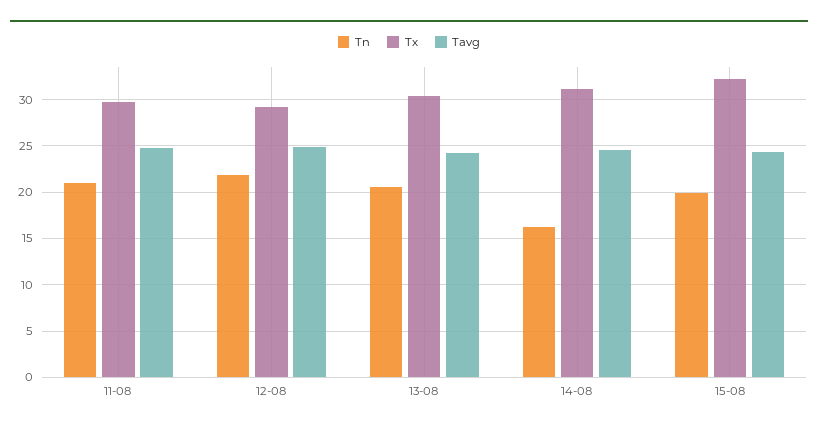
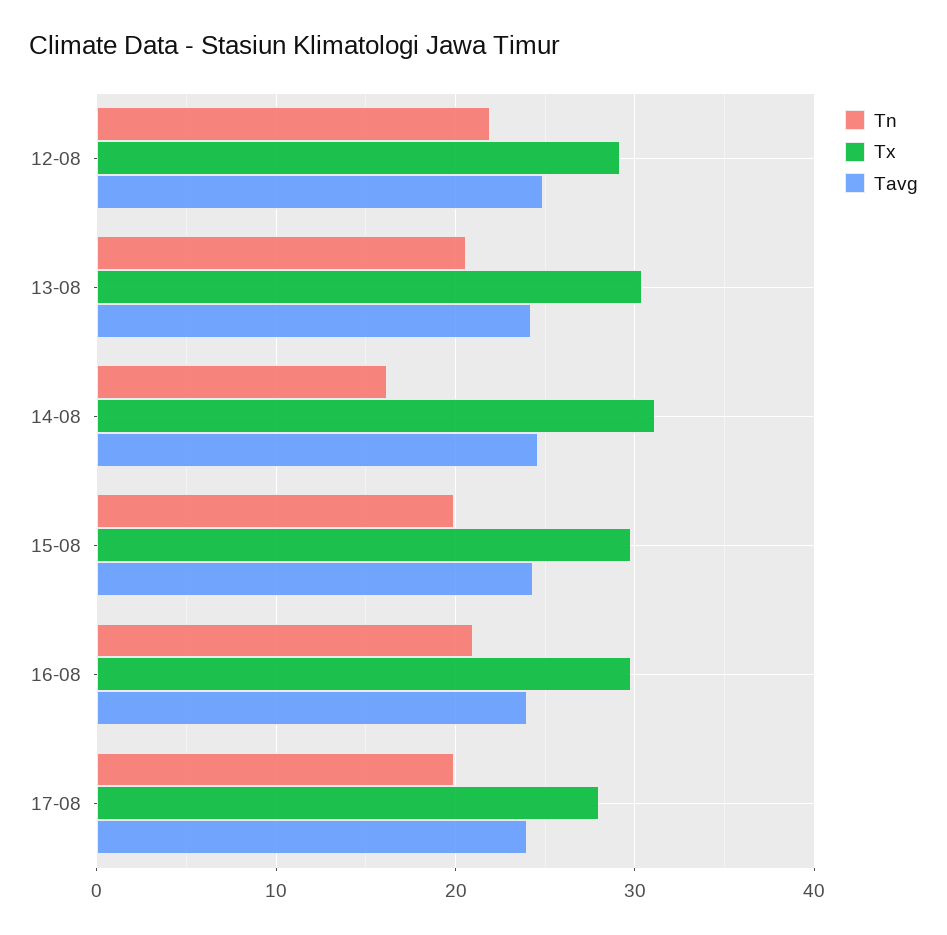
Tn, 11-08: 21 -> none
Tx, 11-08: 30 -> none
Tavg, 11-08: 25 -> none
Tx, 15-08: 32 -> 30
Tn, 16-08: none -> 21
Tx, 16-08: none -> 30
Tavg, 16-08: none -> 24
Tn, 17-08: none -> 20
Tx, 17-08: none -> 28
Tavg, 17-08: none -> 24

